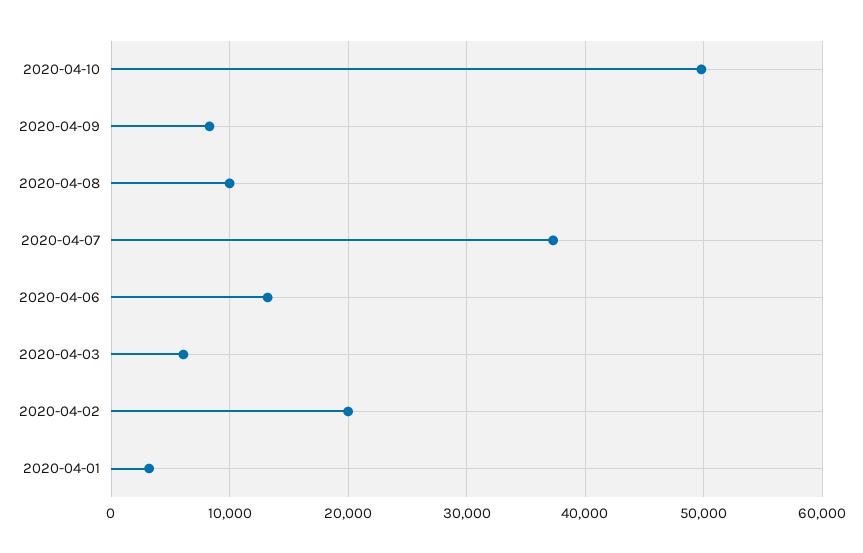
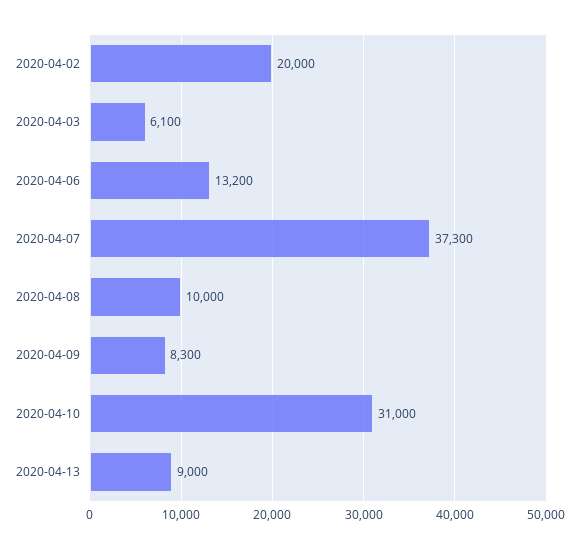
2020-04-10: 50000 -> 31000
2020-04-01: 3000 -> none
2020-04-13: none -> 9000

